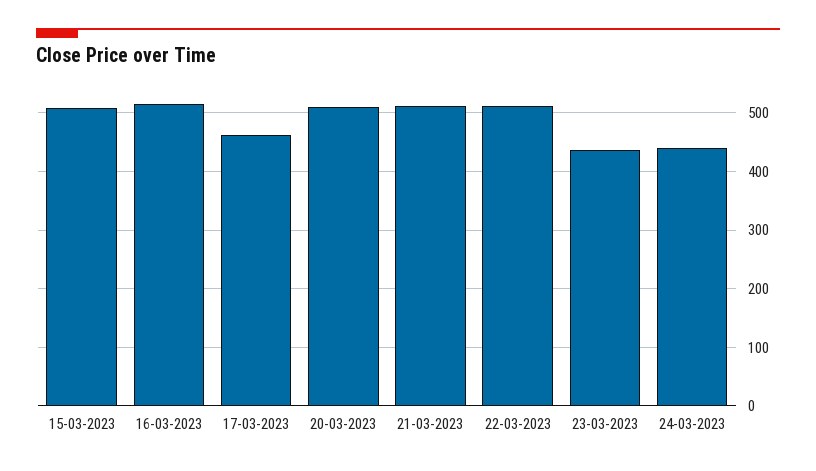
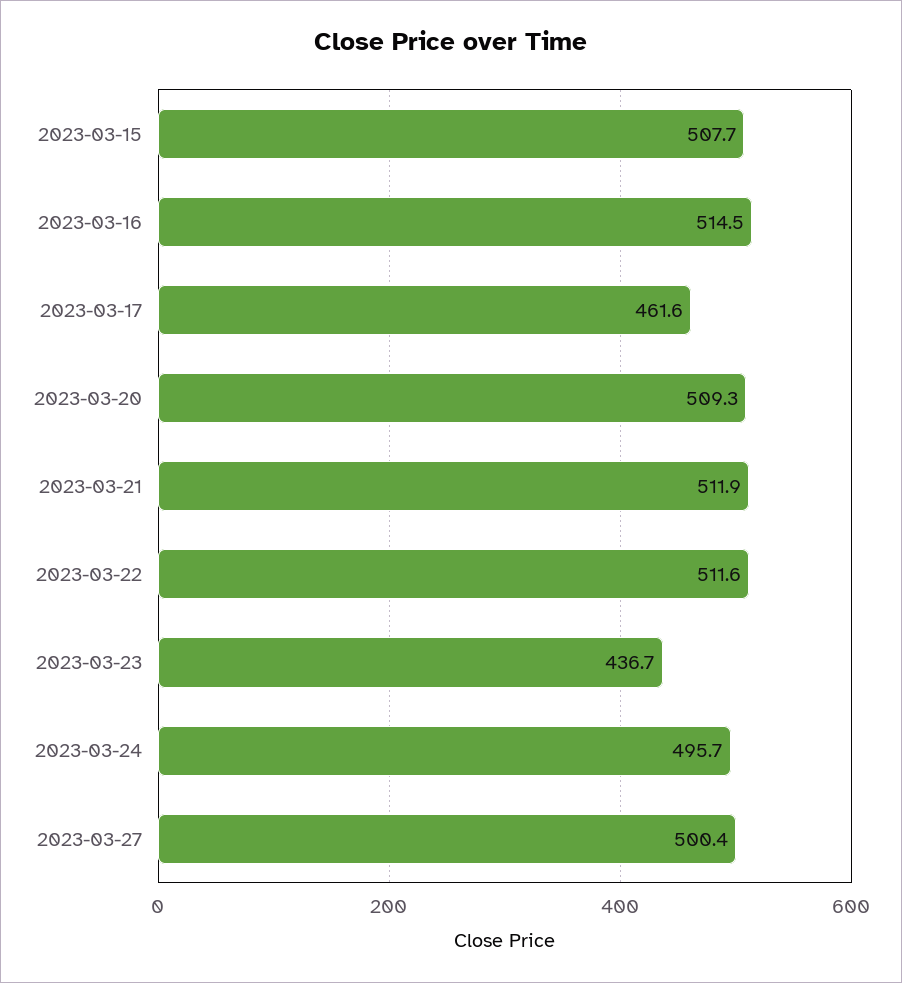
24-03-2023: 440 -> 495.7
2023-03-27: none -> 500.4

